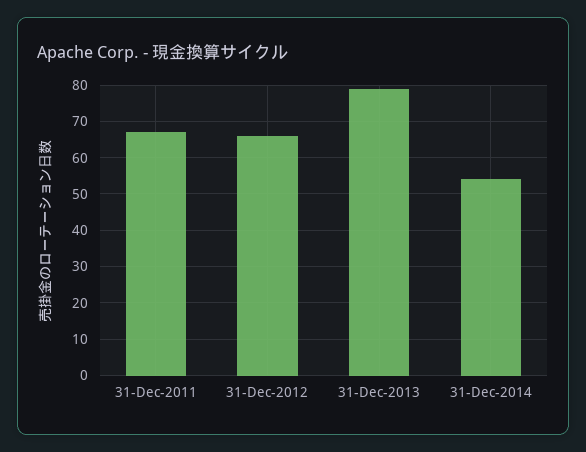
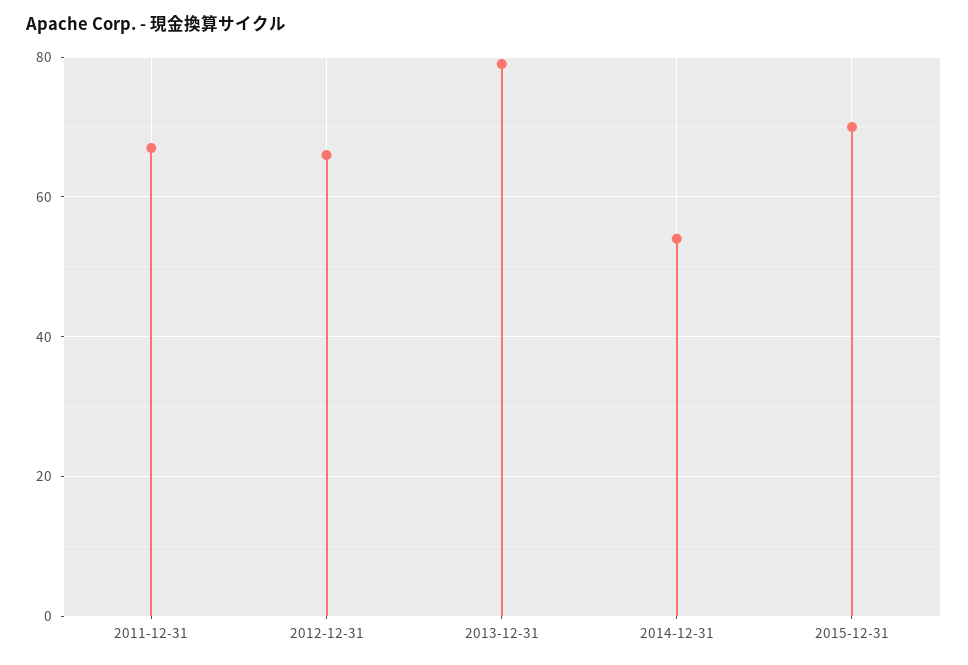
2015-12-31: none -> 70

